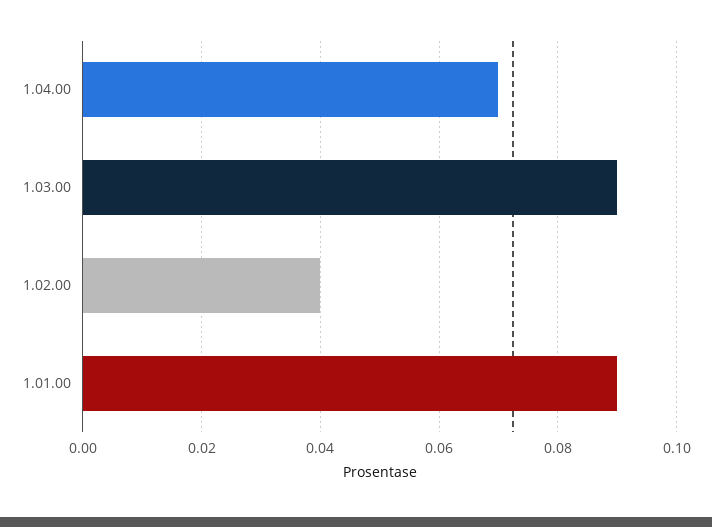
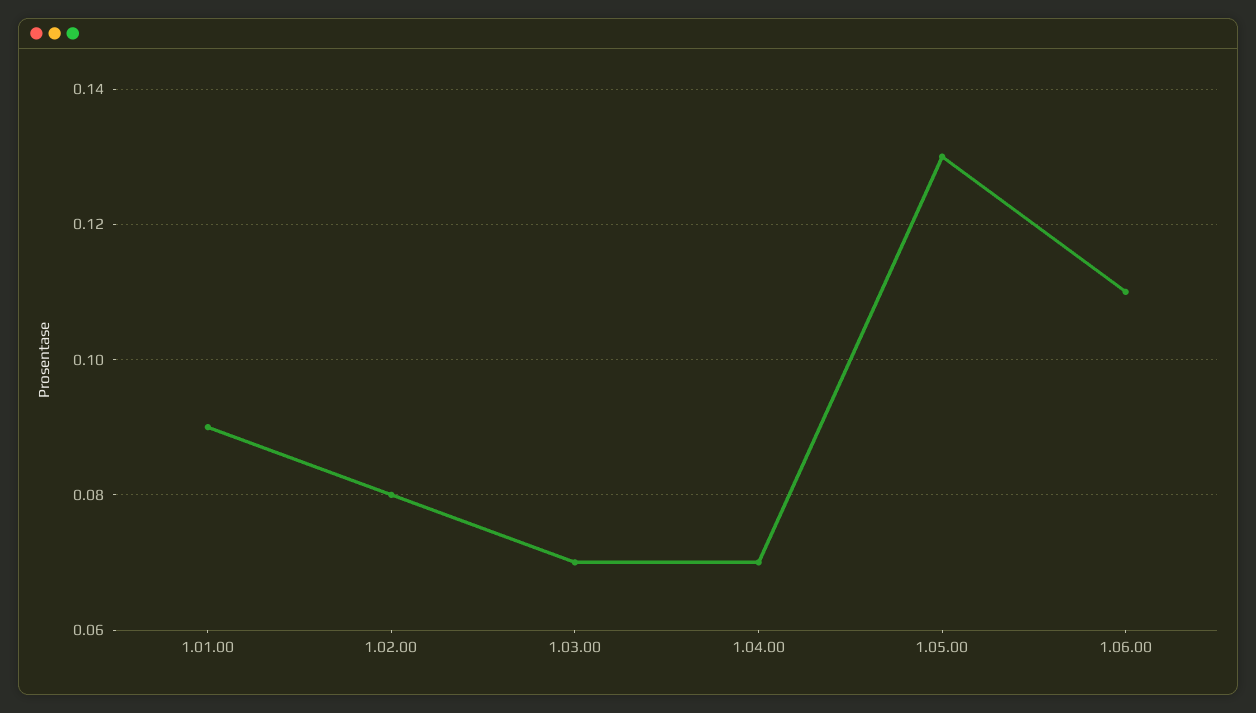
1.03.00: 0.09 -> 0.07
1.02.00: 0.04 -> 0.08
1.05.00: none -> 0.13
1.06.00: none -> 0.11

